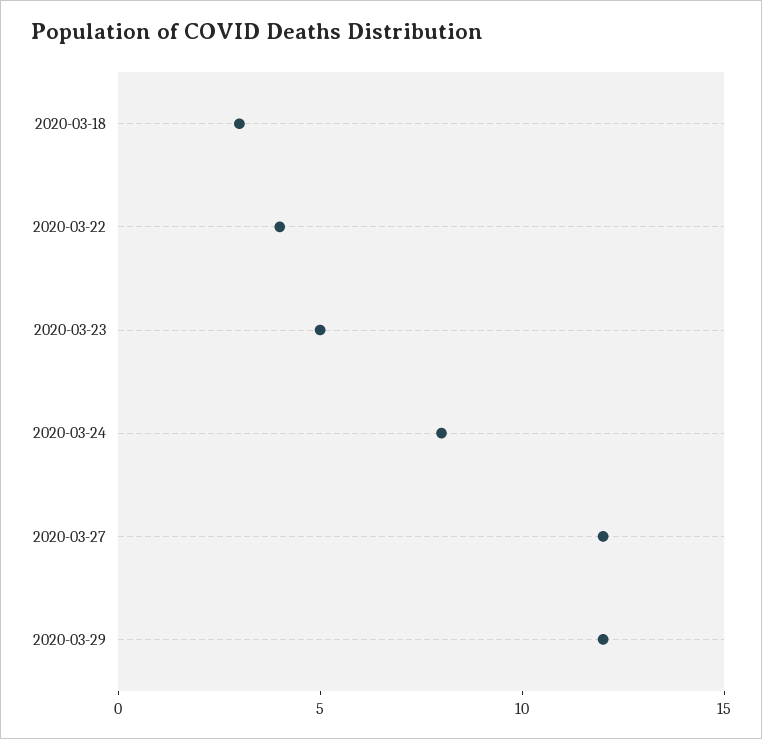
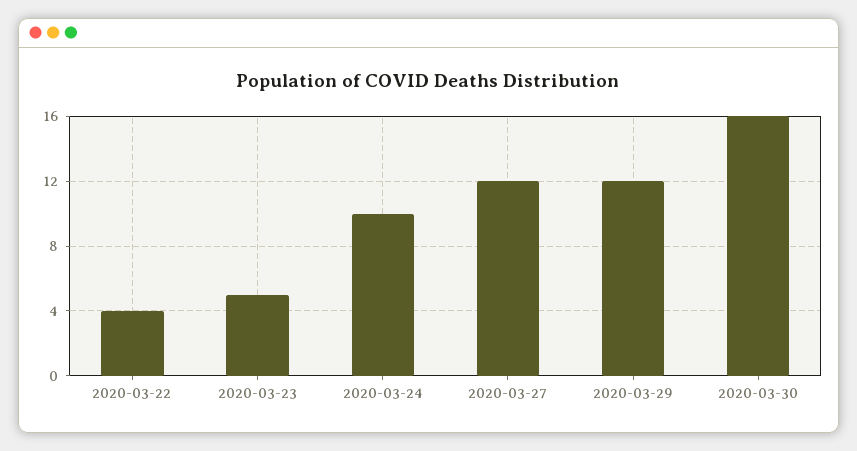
2020-03-18: 3 -> none
2020-03-24: 8 -> 10
2020-03-30: none -> 16

